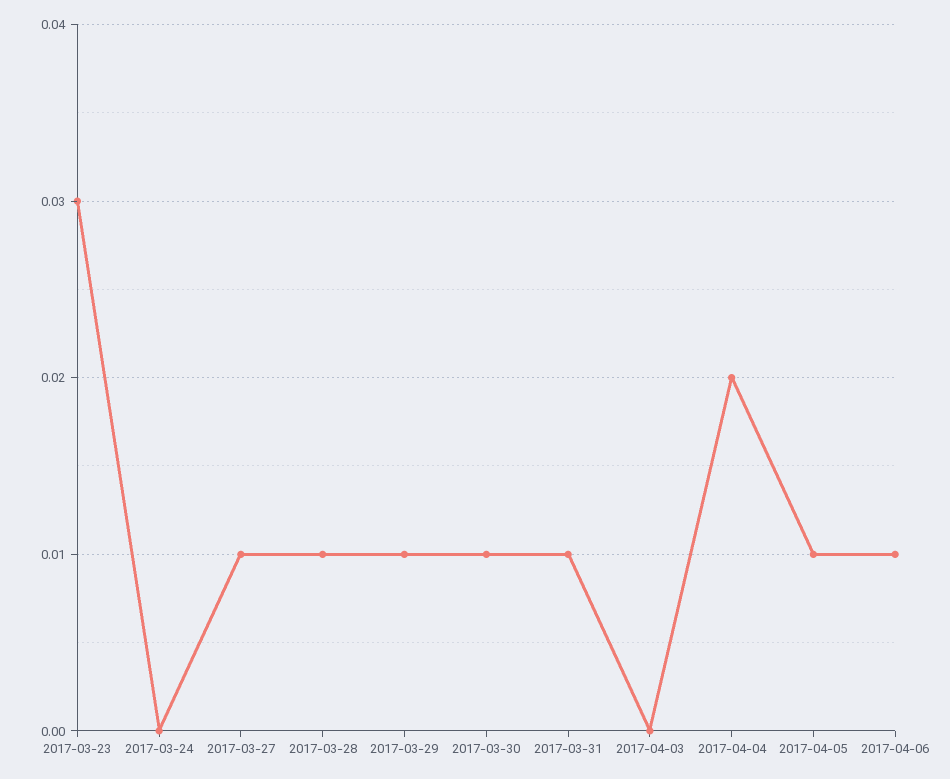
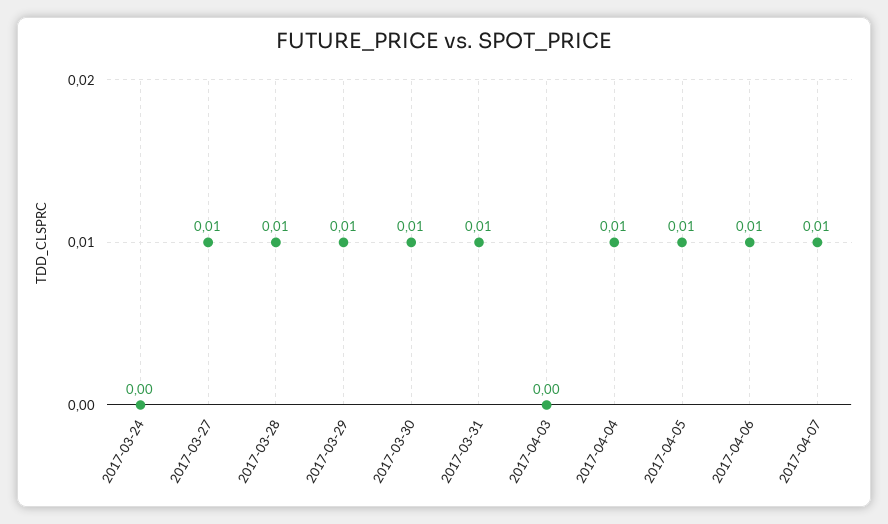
2017-03-23: 0.03 -> none
2017-04-04: 0.02 -> 0.01
2017-04-07: none -> 0.01

